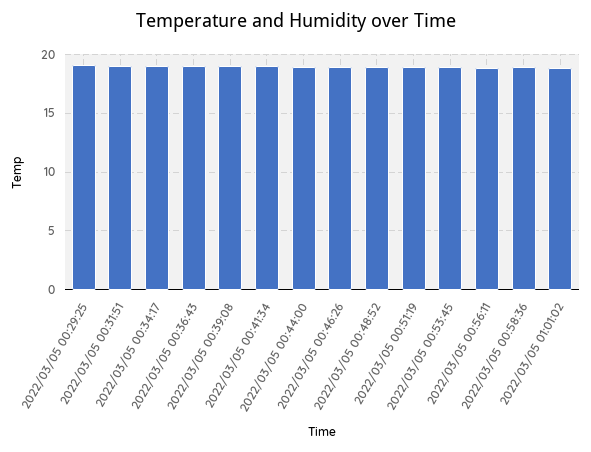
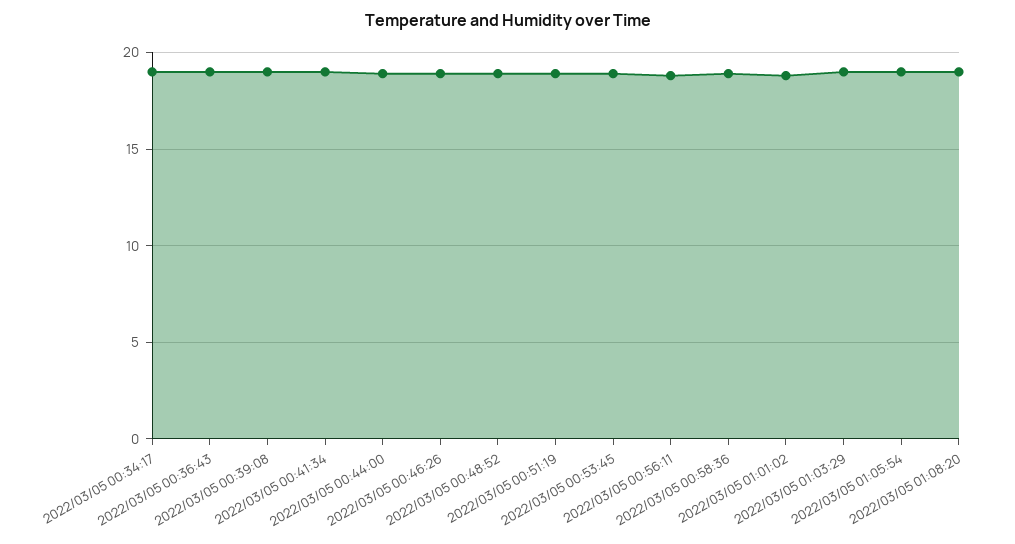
2022/03/05 00:29:25: 19 -> none
2022/03/05 00:31:51: 19 -> none
2022/03/05 01:03:29: none -> 19
2022/03/05 01:05:54: none -> 19
2022/03/05 01:08:20: none -> 19

